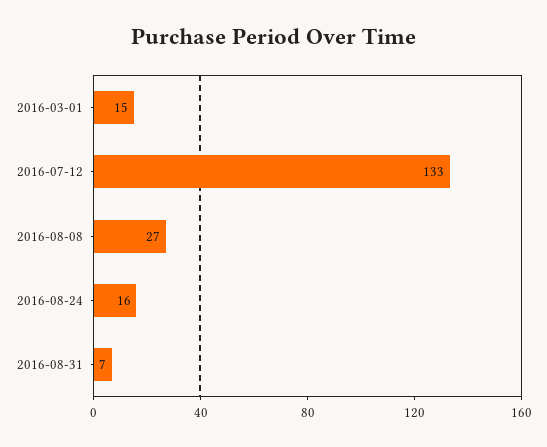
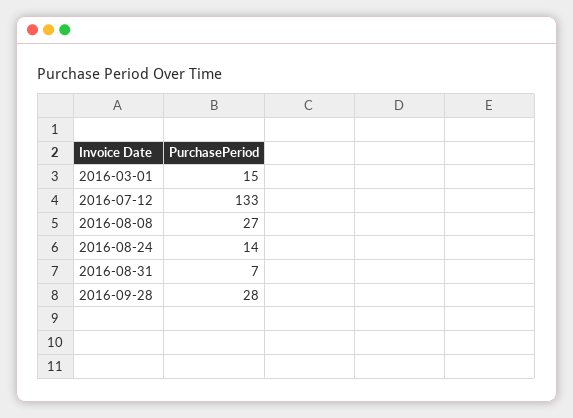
2016-08-24: 16 -> 14
2016-09-28: none -> 28

